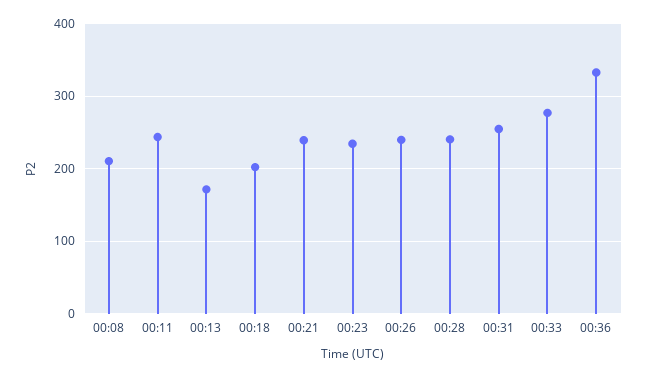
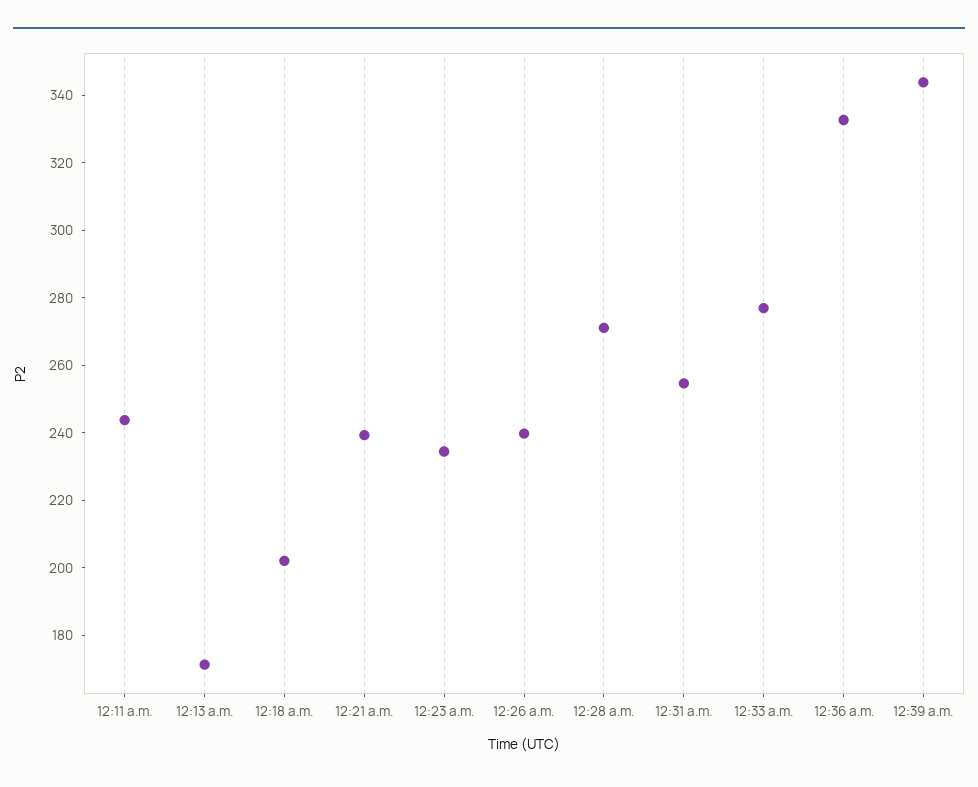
00:08: 210 -> none
00:28: 240 -> 270
12:39 a.m.: none -> 345

